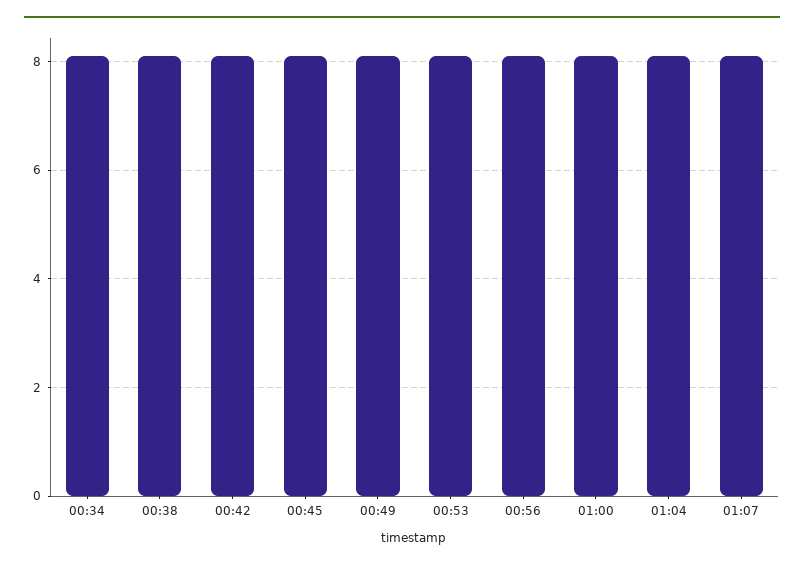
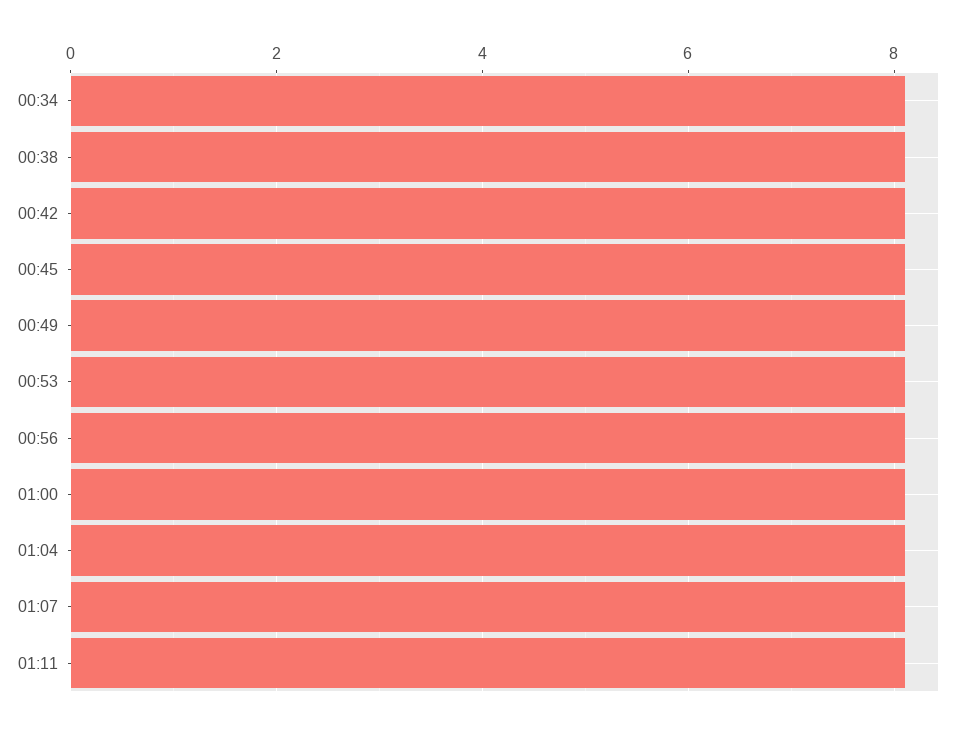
01:11: none -> 8

